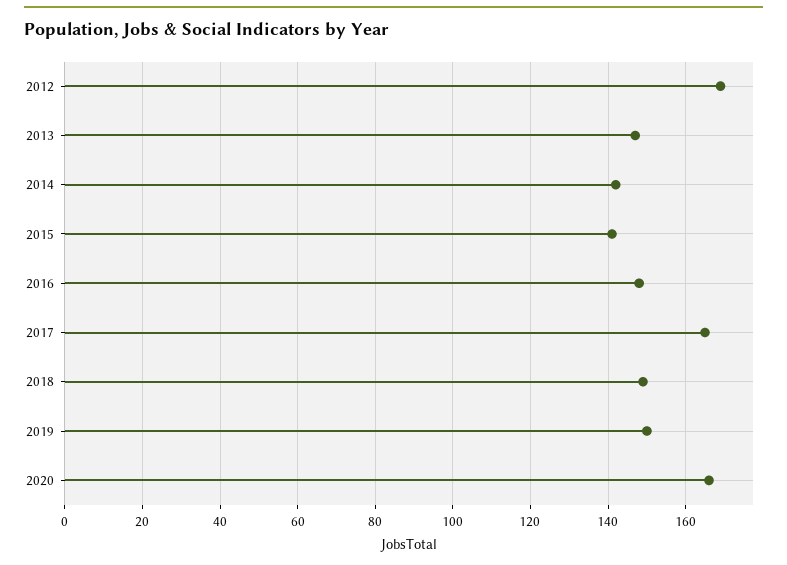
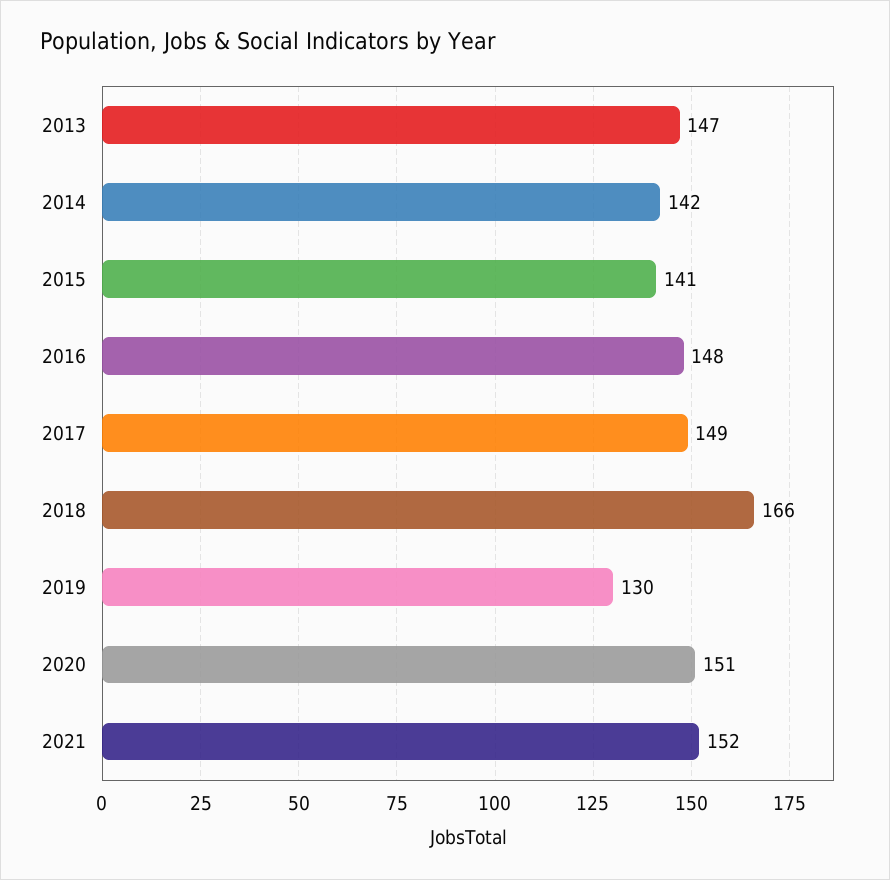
2012: 170 -> none
2017: 165 -> 149
2018: 150 -> 166
2019: 150 -> 130
2020: 165 -> 151
2021: none -> 152

